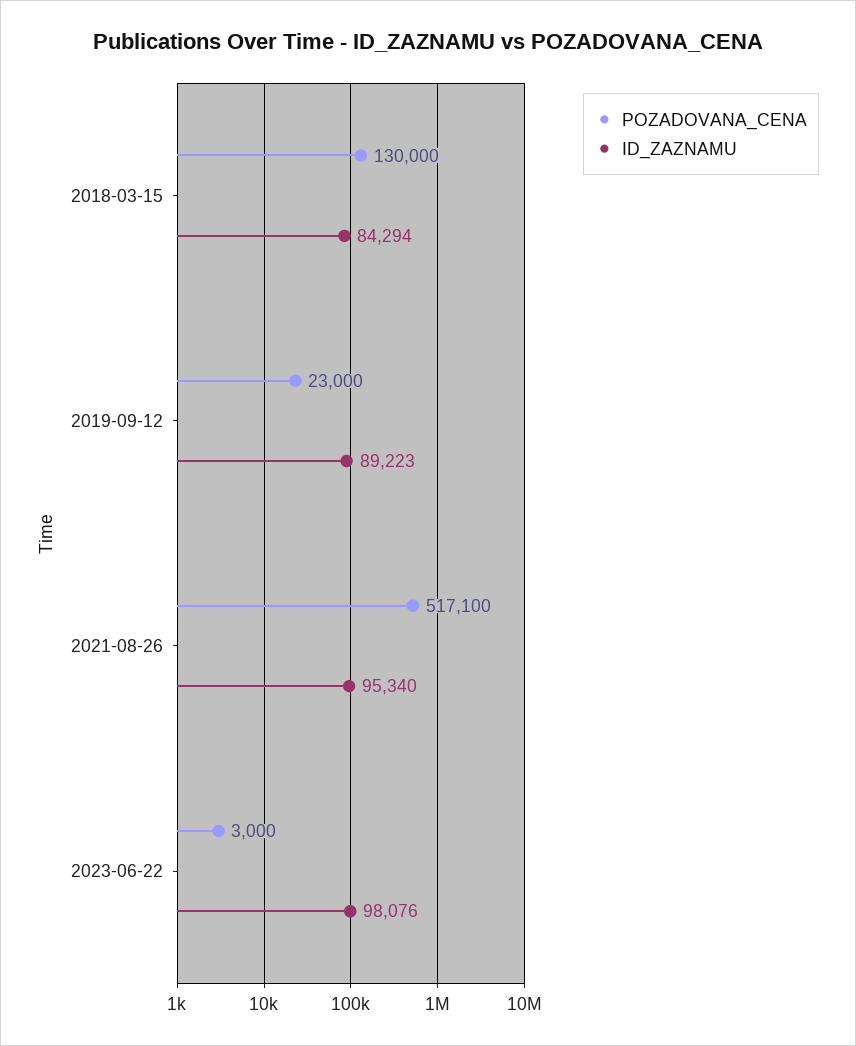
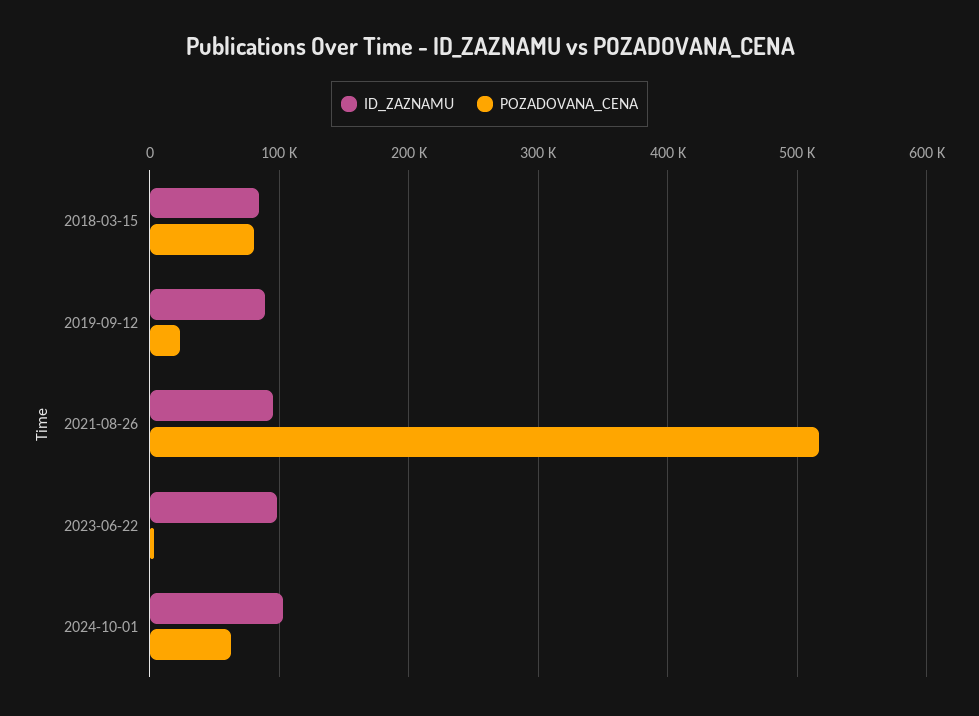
POZADOVANA_CENA, 2018-03-15: 130000 -> 80000
ID_ZAZNAMU, 2024-10-01: none -> 100000
POZADOVANA_CENA, 2024-10-01: none -> 60000

